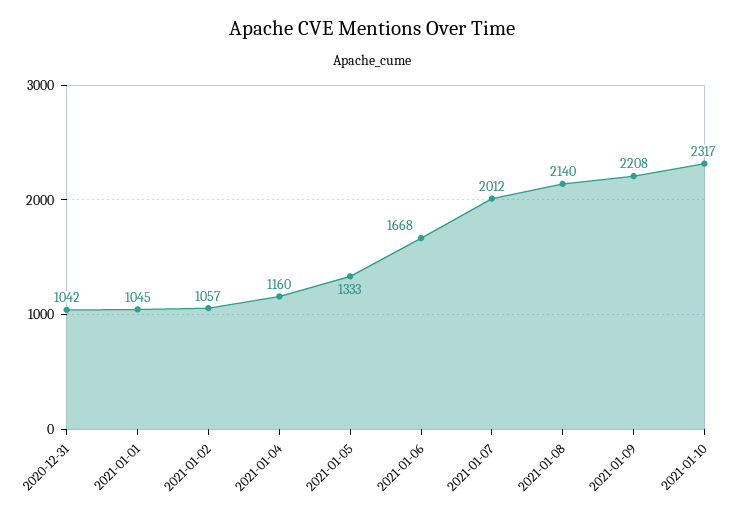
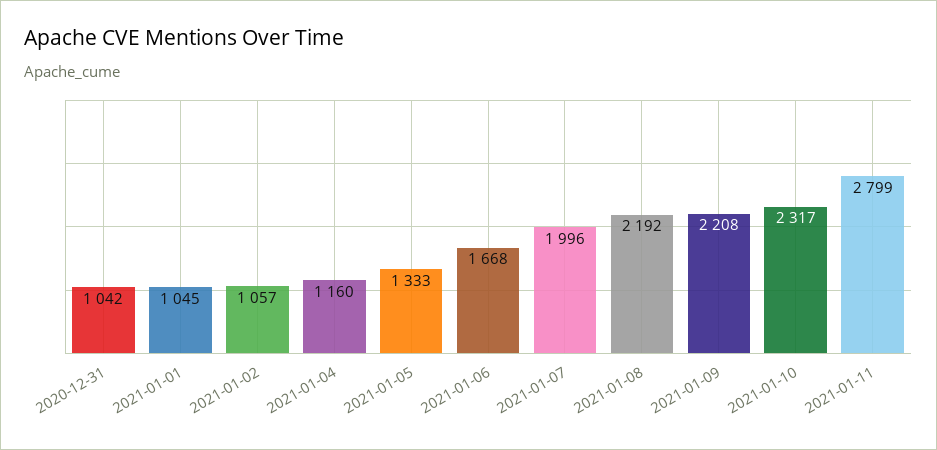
2021-01-07: 2012 -> 1996
2021-01-08: 2140 -> 2192
2021-01-11: none -> 2799

